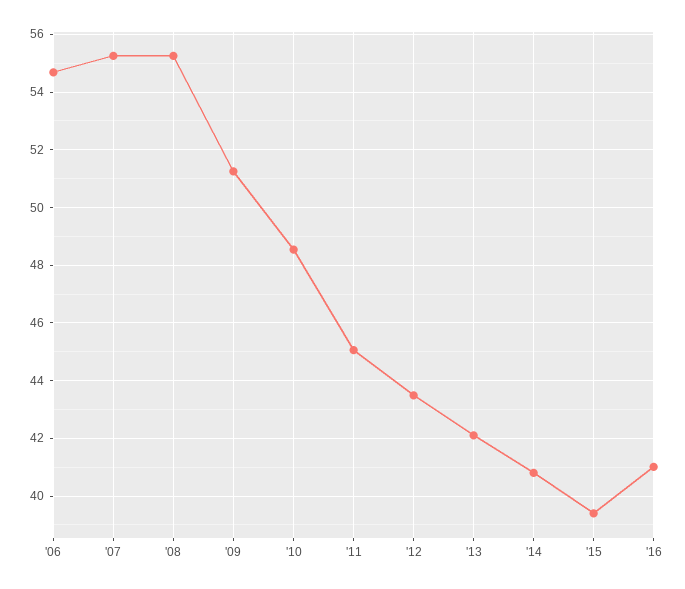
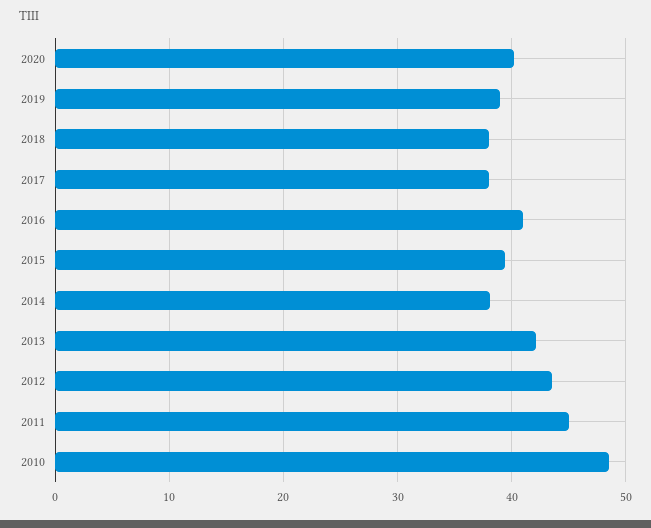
'06: 54.75 -> none
'07: 55.25 -> none
'08: 55.25 -> none
'09: 51.25 -> none
'14: 40.75 -> 38
2020: none -> 40
2019: none -> 39
2018: none -> 38
2017: none -> 38

